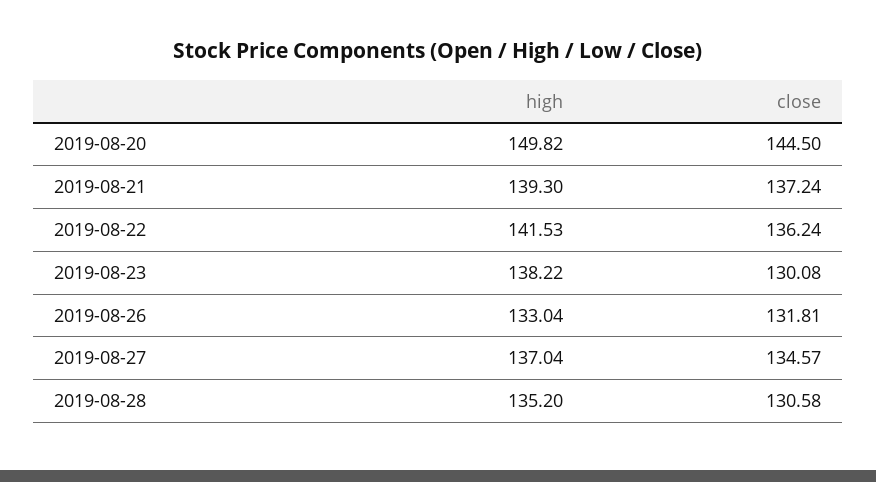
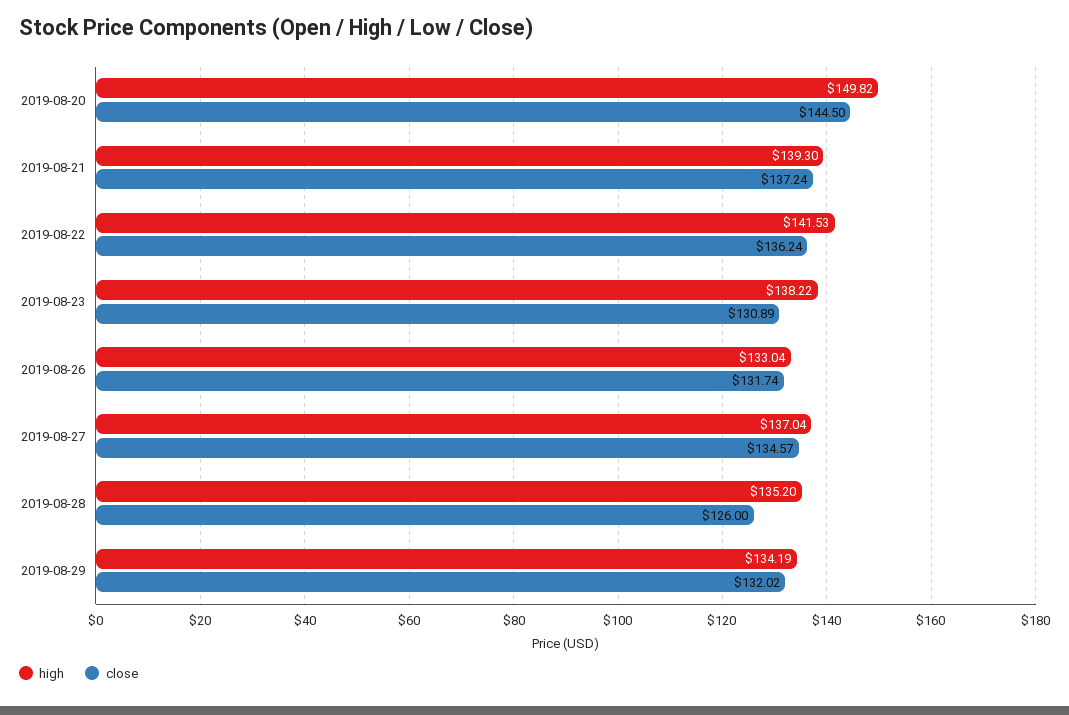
close, 2019-08-23: 130.08 -> 130.89
close, 2019-08-26: 131.81 -> 131.74
close, 2019-08-28: 130.58 -> 126
high, 2019-08-29: none -> 134.19
close, 2019-08-29: none -> 132.02

